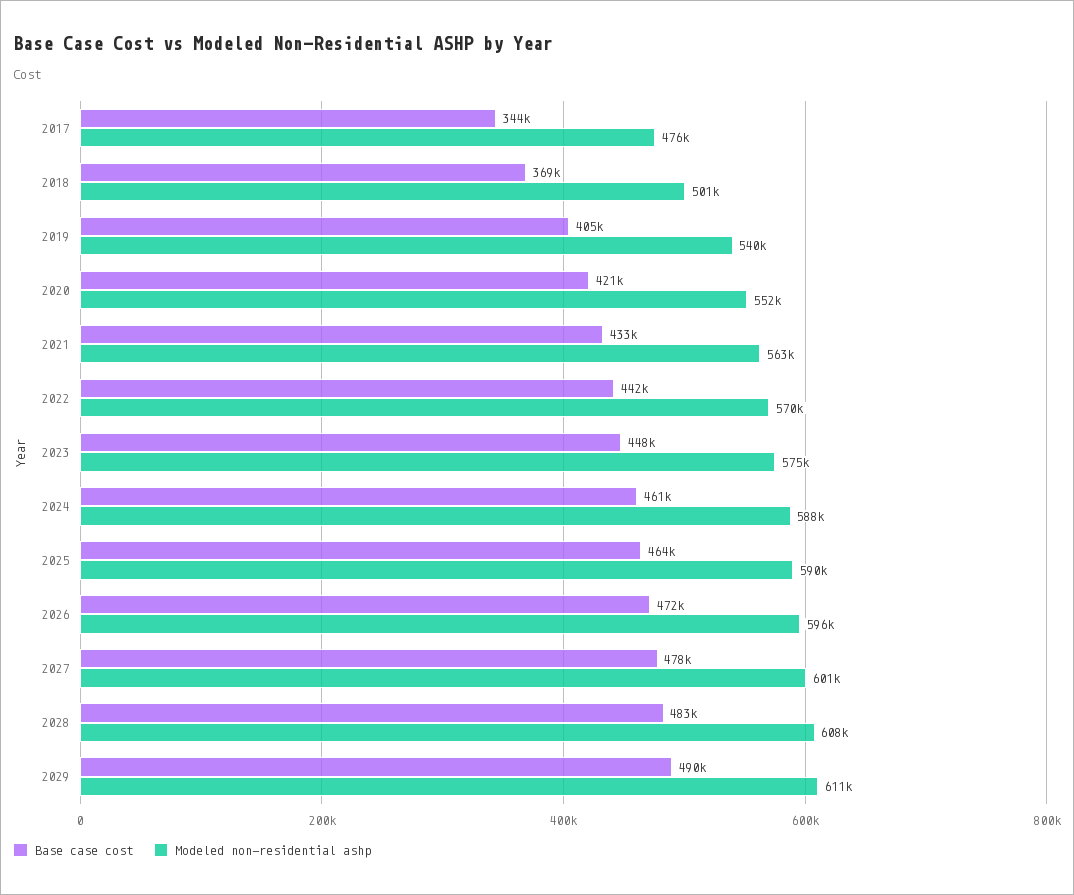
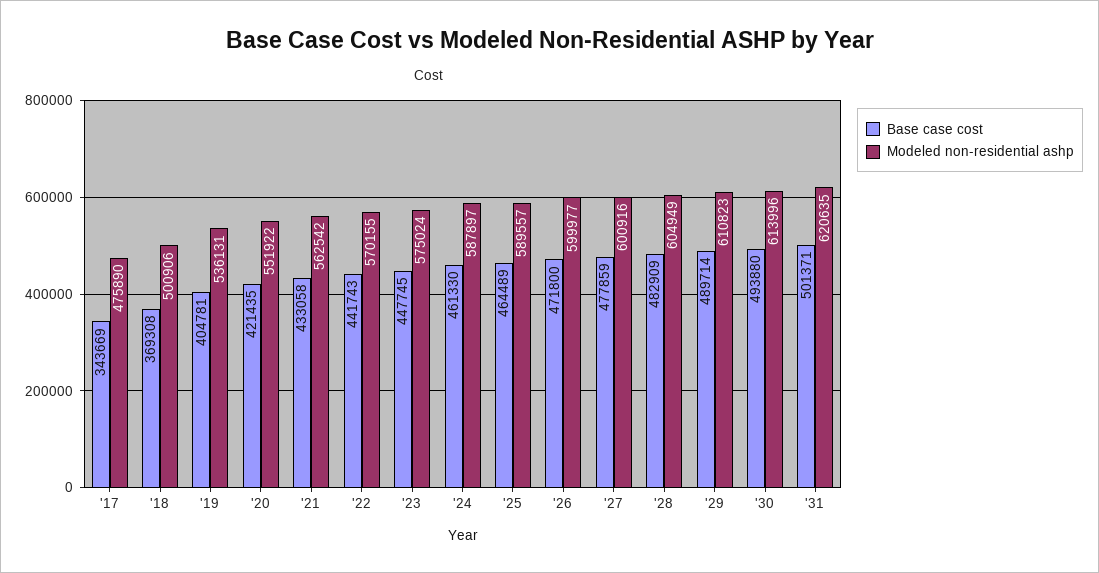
Modeled non-residential ashp, 2019: 540000 -> 536131
Modeled non-residential ashp, 2026: 596000 -> 599977
Modeled non-residential ashp, 2028: 608000 -> 604949
Base case cost, '30: none -> 493880
Modeled non-residential ashp, '30: none -> 613996
Base case cost, '31: none -> 501371
Modeled non-residential ashp, '31: none -> 620635

